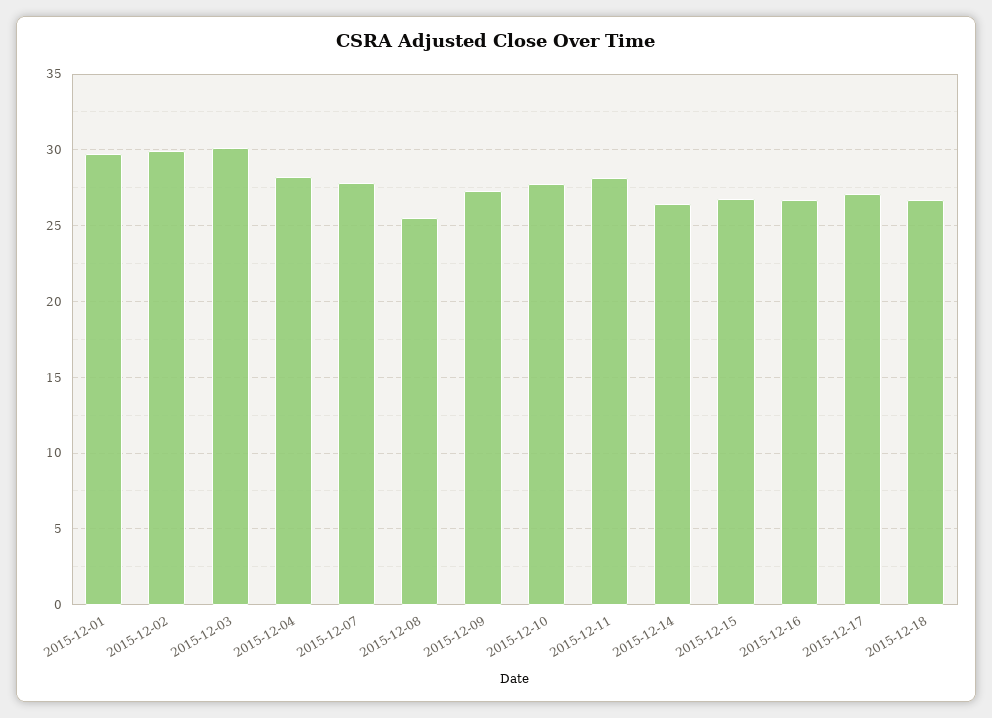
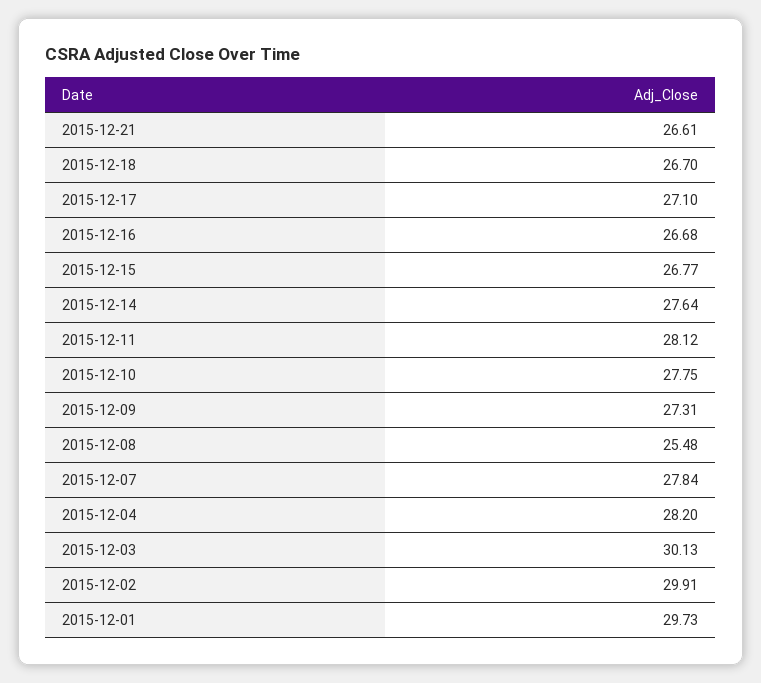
2015-12-14: 26.5 -> 27.64
2015-12-21: none -> 26.61

